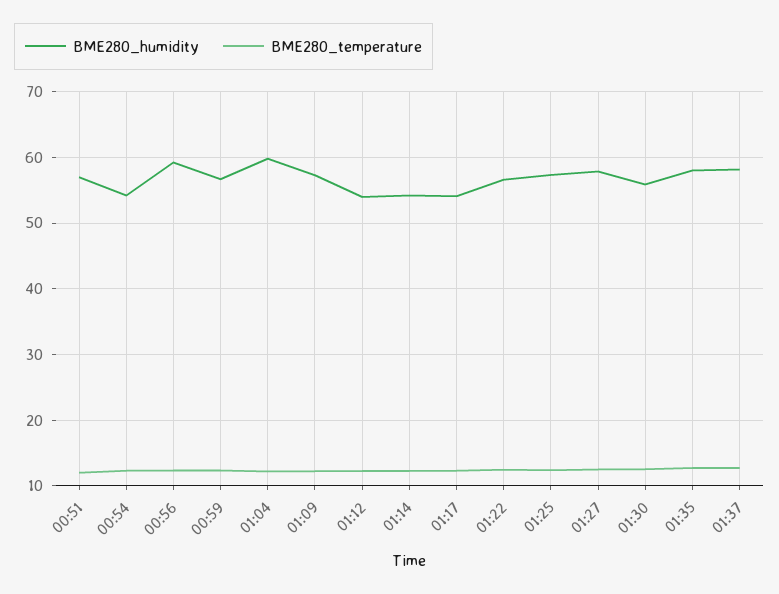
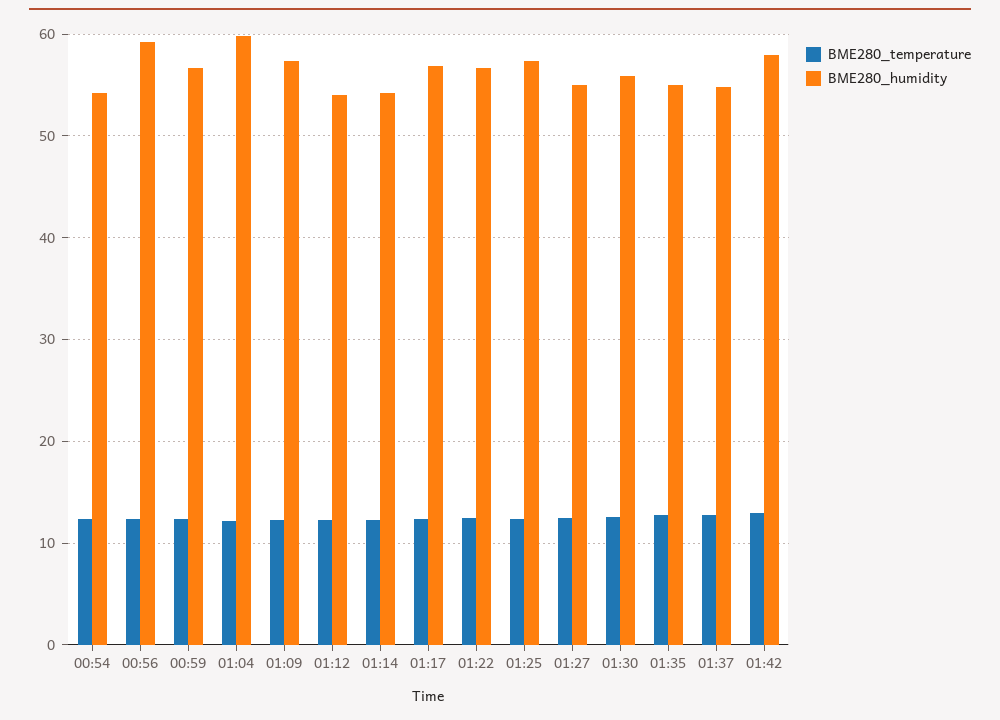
BME280_humidity, 00:51: 57 -> none
BME280_temperature, 00:51: 12 -> none
BME280_humidity, 01:17: 54 -> 57
BME280_humidity, 01:27: 58 -> 55
BME280_humidity, 01:35: 58 -> 55
BME280_humidity, 01:37: 58 -> 55
BME280_temperature, 01:42: none -> 13
BME280_humidity, 01:42: none -> 58

